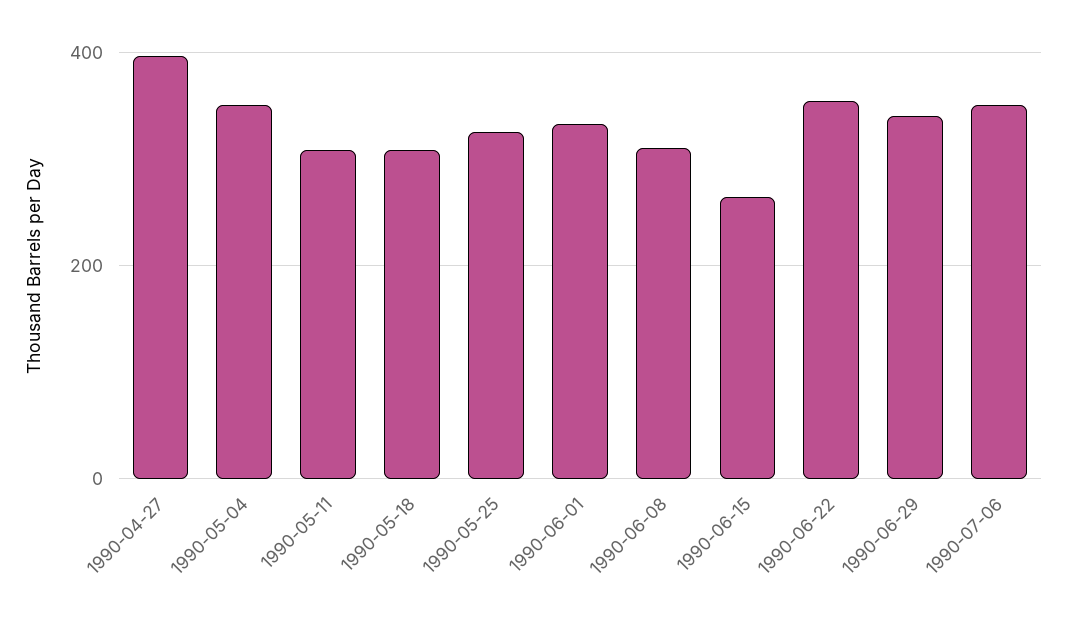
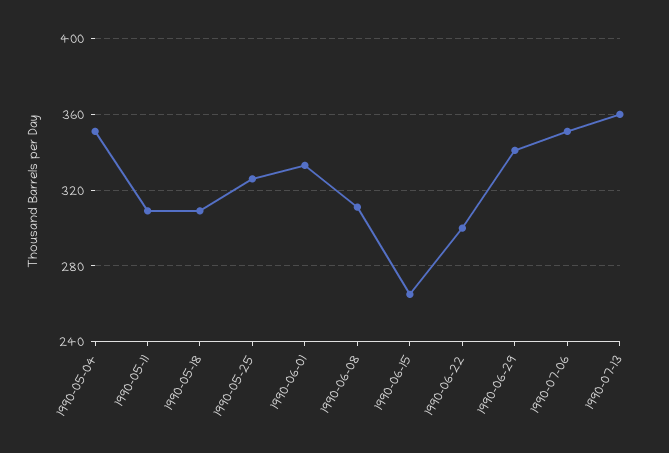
1990-04-27: 400 -> none
1990-06-22: 360 -> 300
1990-07-13: none -> 360

